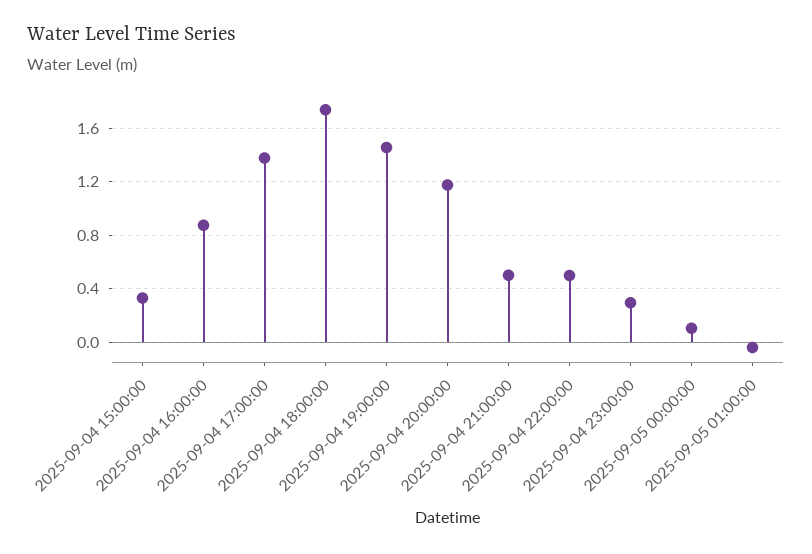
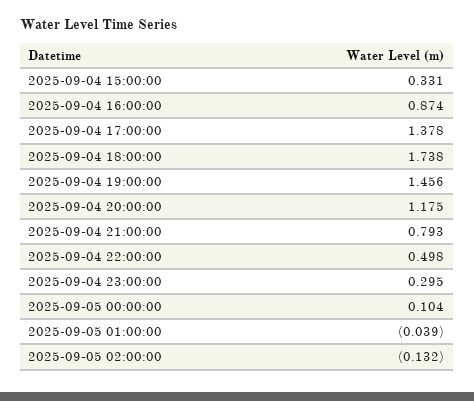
2025-09-04 21:00:00: 0.5 -> 0.793
2025-09-05 02:00:00: none -> -0.132

